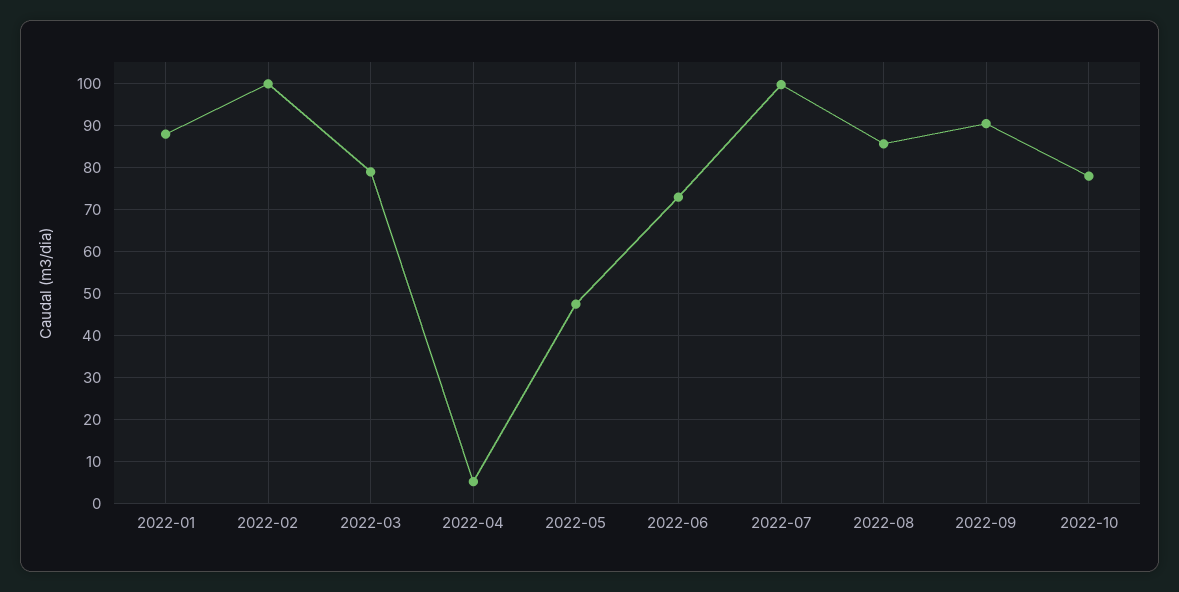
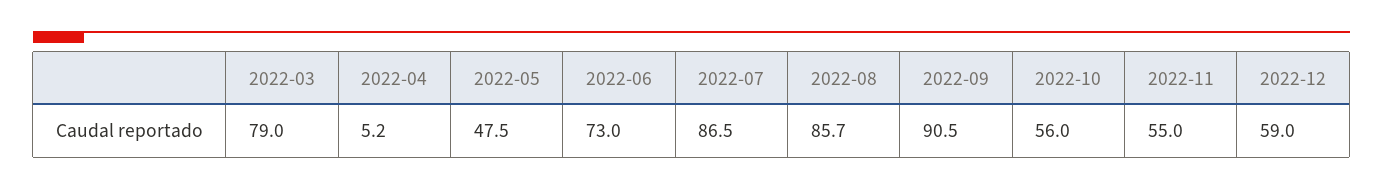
2022-01: 88 -> none
2022-02: 100 -> none
2022-07: 100 -> 86.5
2022-10: 78 -> 56
2022-11: none -> 55
2022-12: none -> 59

